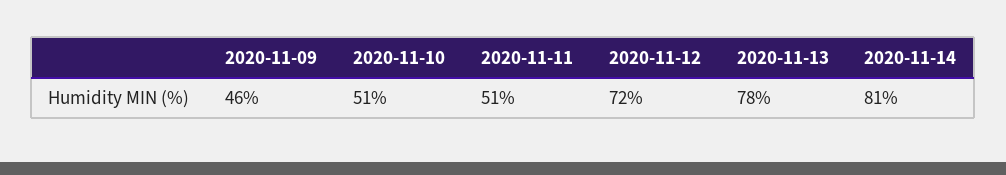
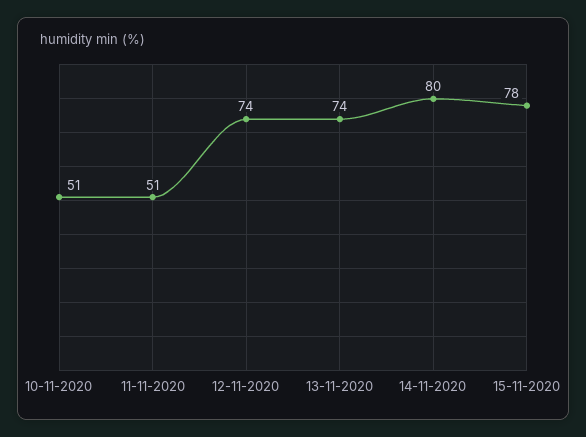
2020-11-09: 46 -> none
2020-11-12: 72 -> 74
2020-11-13: 78 -> 74
2020-11-14: 81 -> 80
15-11-2020: none -> 78

